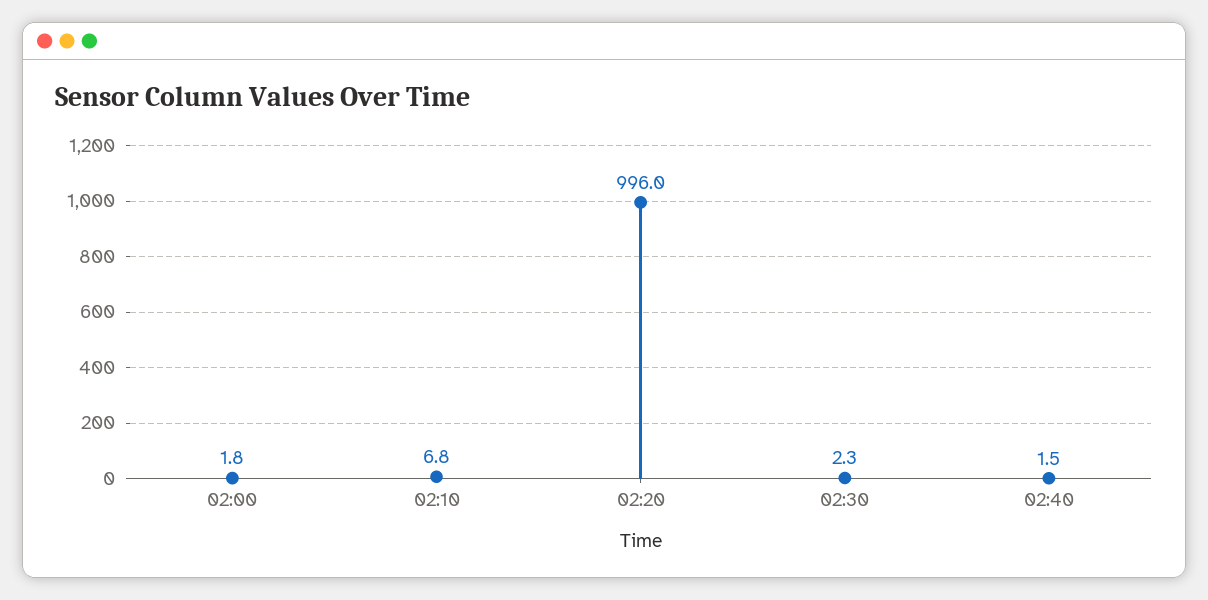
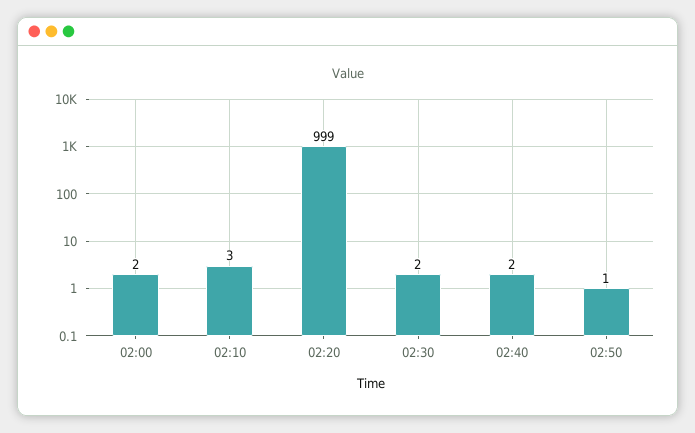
02:10: 6.8 -> 3
02:20: 996 -> 999
02:50: none -> 1

